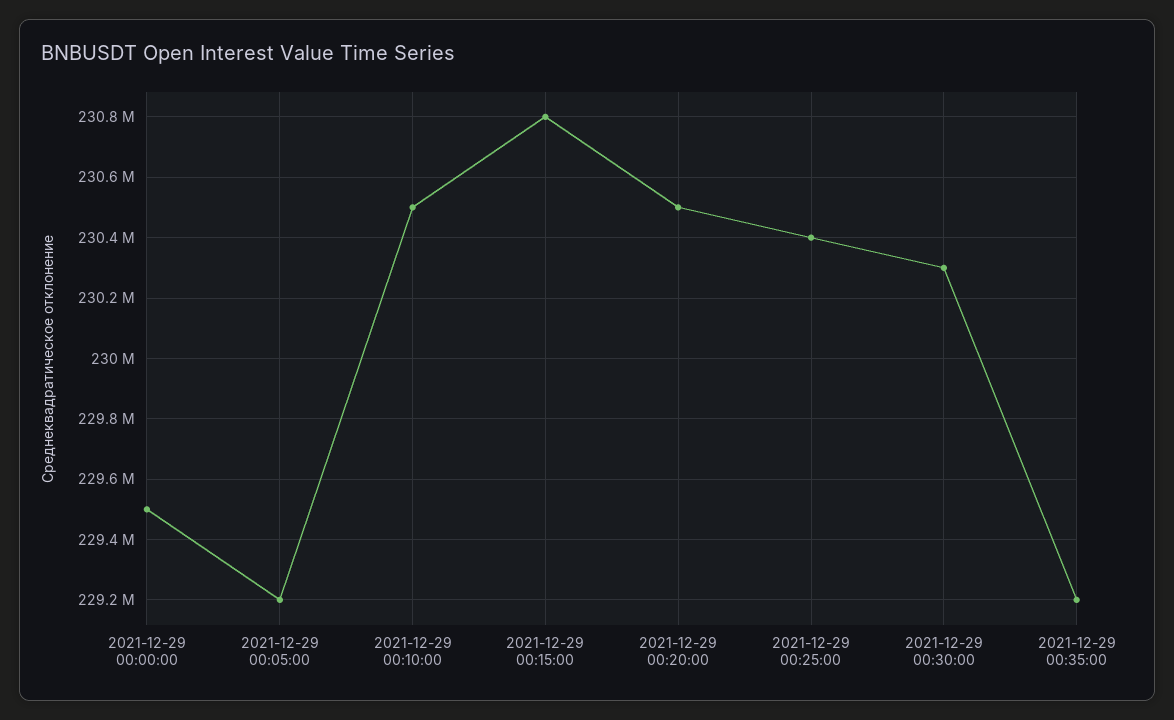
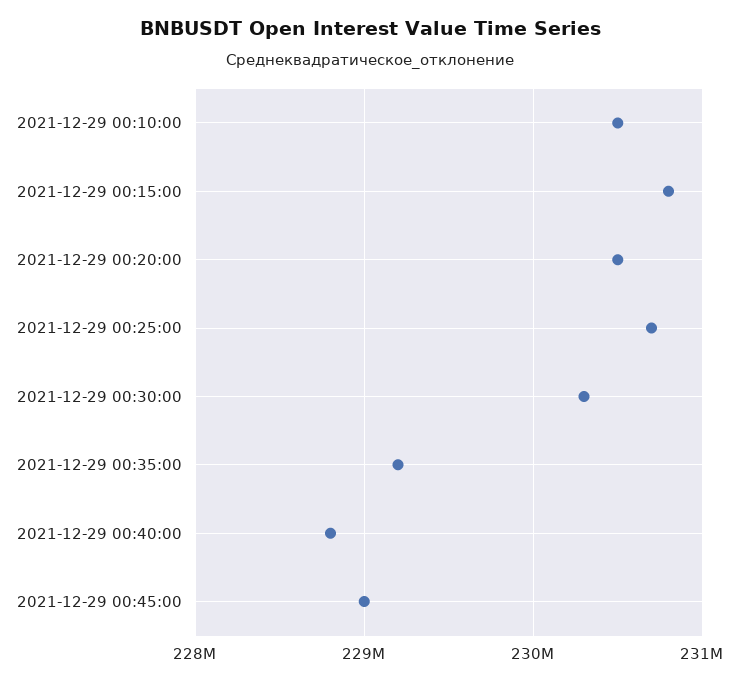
2021-12-29 00:00:00: 229500000 -> none
2021-12-29 00:05:00: 229200000 -> none
2021-12-29 00:25:00: 230400000 -> 230700000
2021-12-29 00:40:00: none -> 228800000
2021-12-29 00:45:00: none -> 229000000

